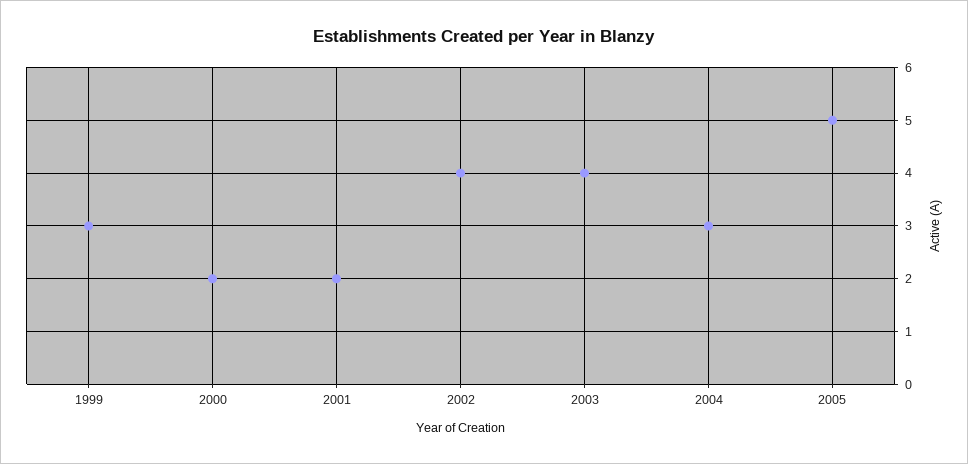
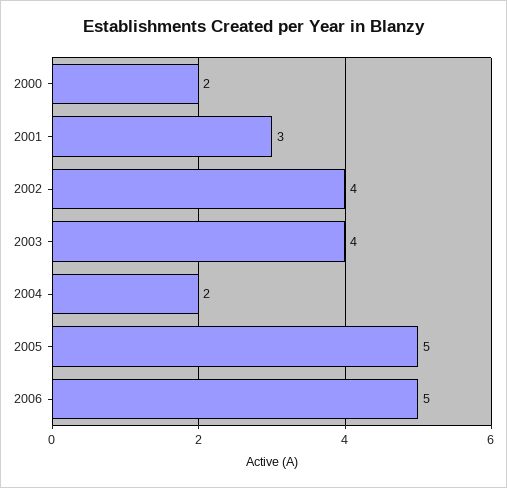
1999: 3 -> none
2001: 2 -> 3
2004: 3 -> 2
2006: none -> 5

